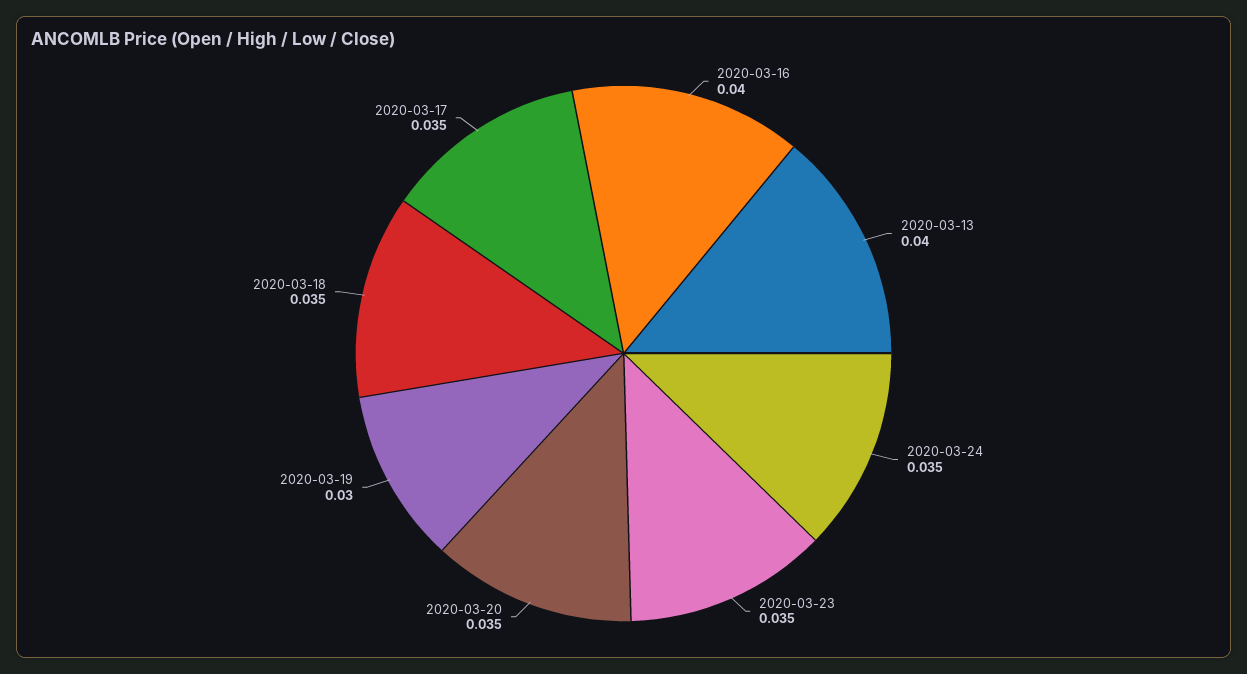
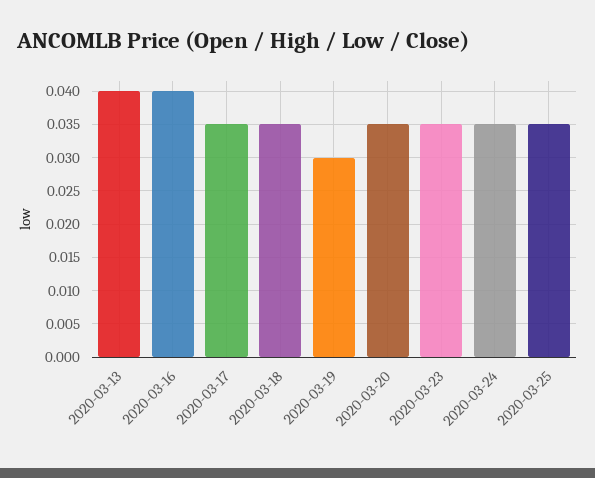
2020-03-25: none -> 0.035

